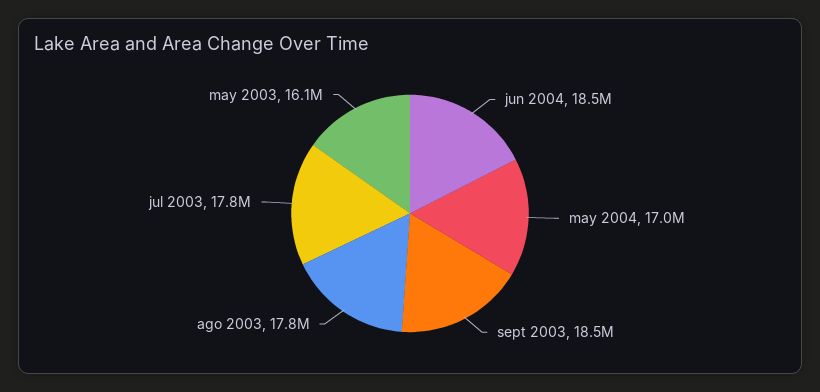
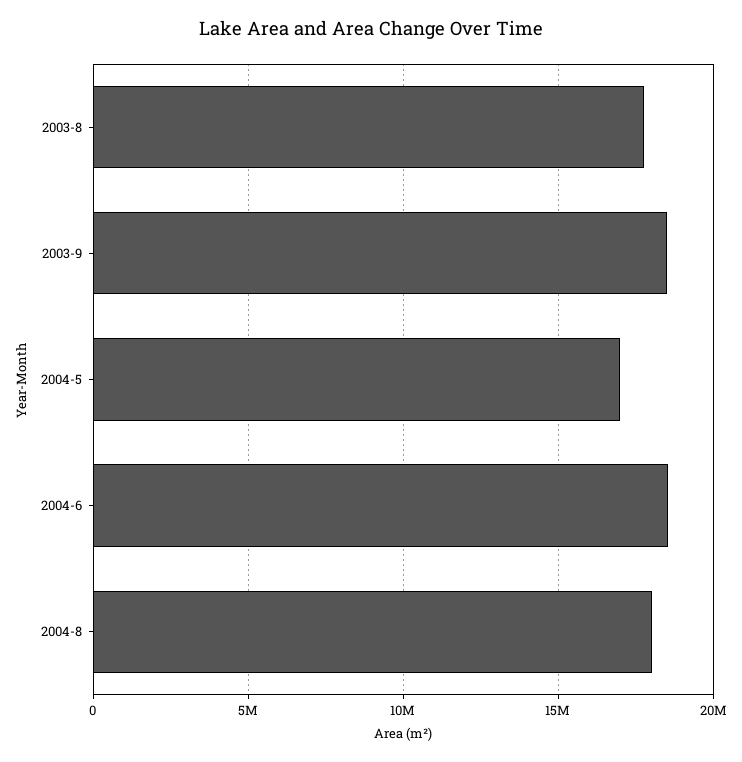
jul 2003: 17800000 -> none
may 2003: 16100000 -> none
2004-8: none -> 18000000

